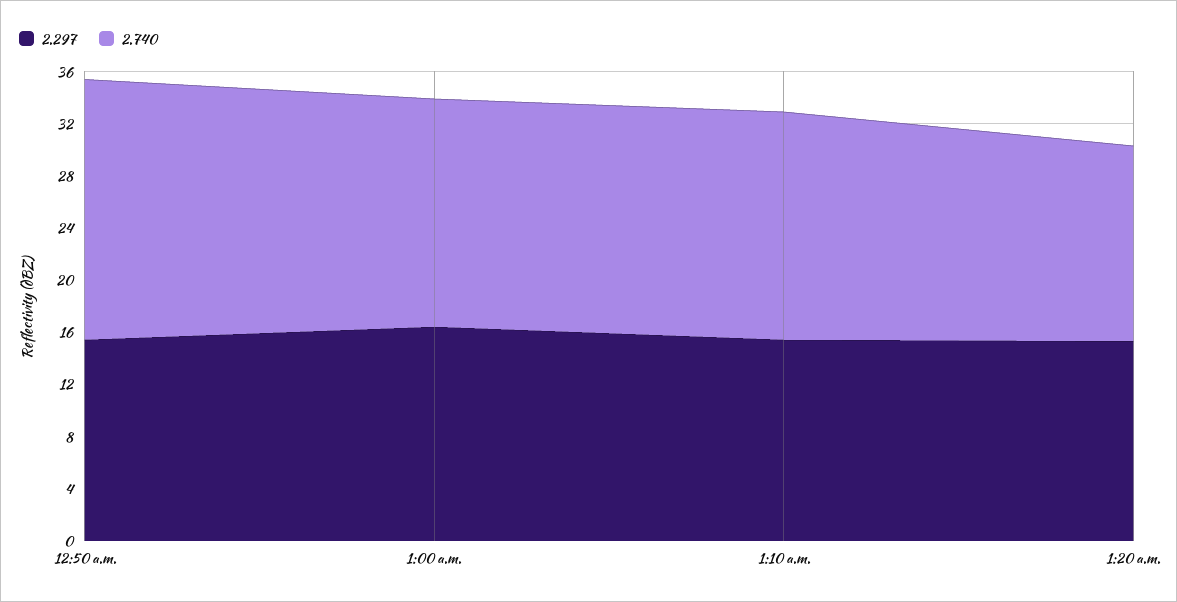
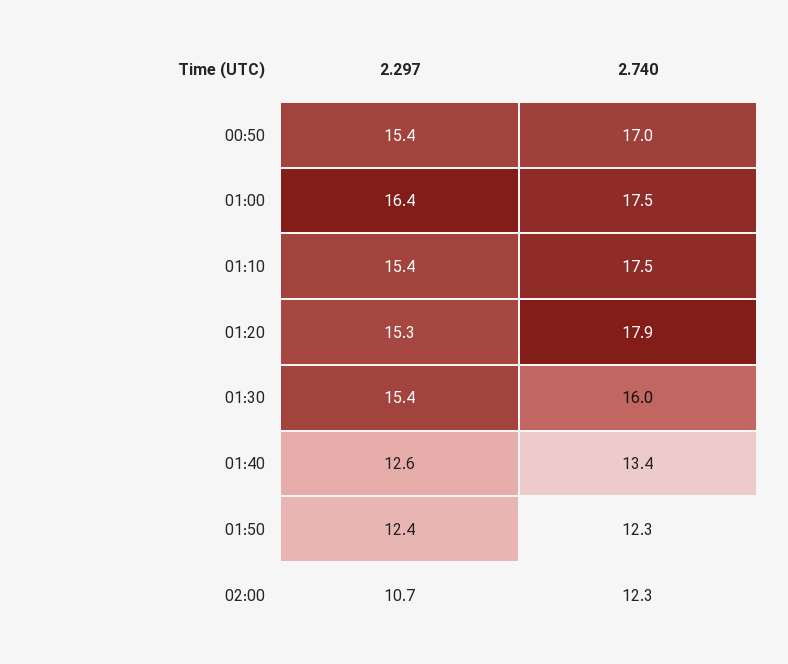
2.740, 12:50 a.m.: 20 -> 17
2.740, 1:20 a.m.: 15 -> 17.9
2.297, 01:30: none -> 15.4
2.740, 01:30: none -> 16
2.297, 01:40: none -> 12.6
2.740, 01:40: none -> 13.4
2.297, 01:50: none -> 12.4
2.740, 01:50: none -> 12.3
2.297, 02:00: none -> 10.7
2.740, 02:00: none -> 12.3

